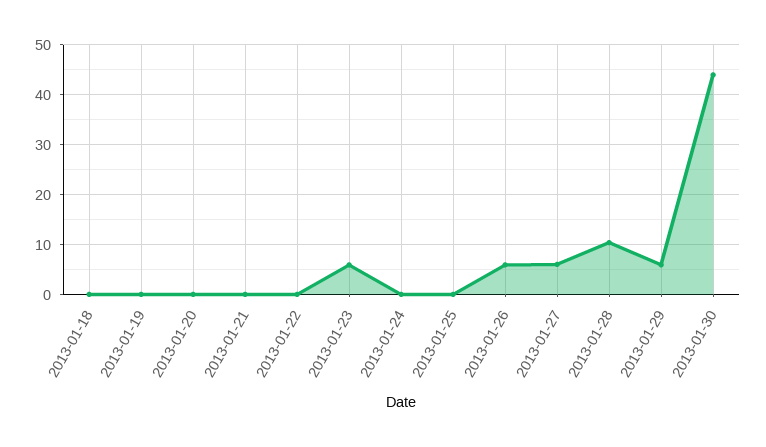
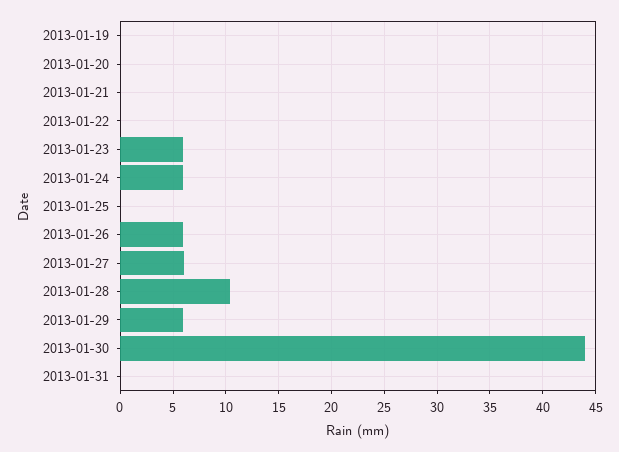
2013-01-18: 0 -> none
2013-01-24: 0 -> 6
2013-01-31: none -> 0

